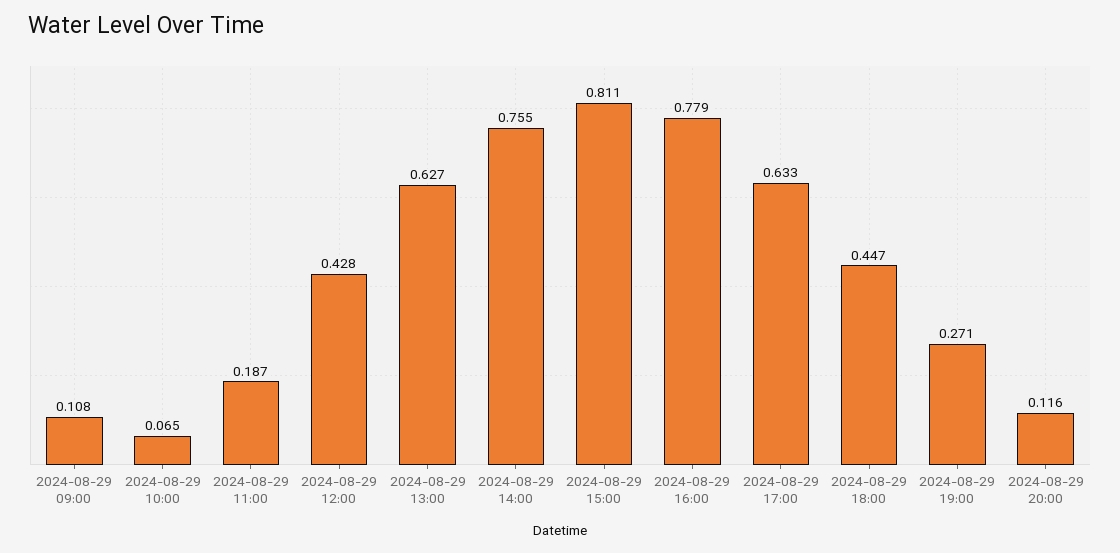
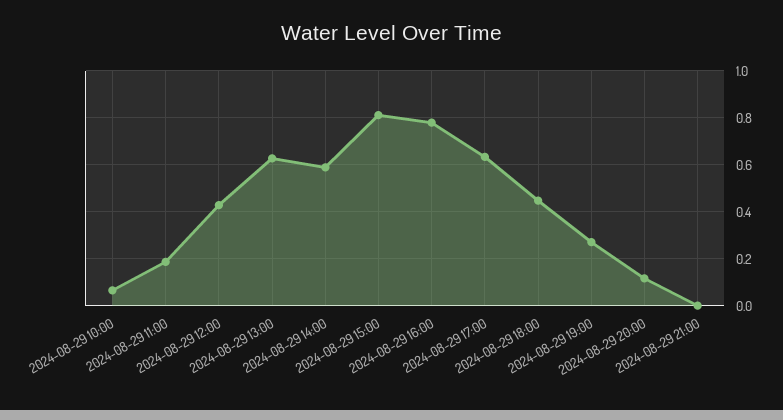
2024-08-29 09:00: 0.108 -> none
2024-08-29 14:00: 0.755 -> 0.6
2024-08-29 21:00: none -> 0

